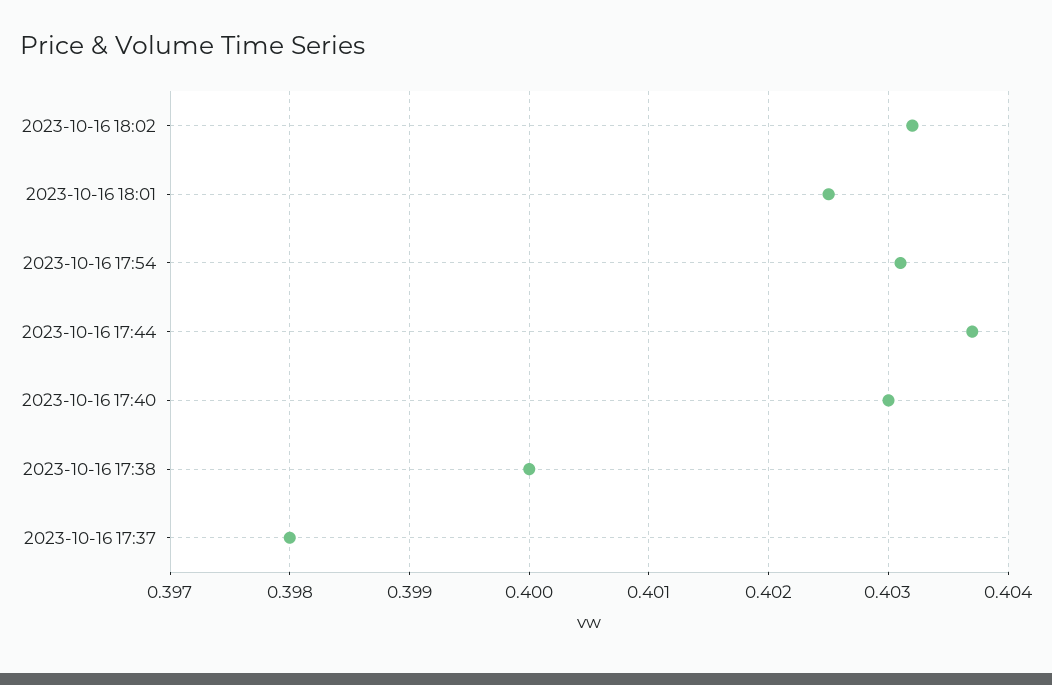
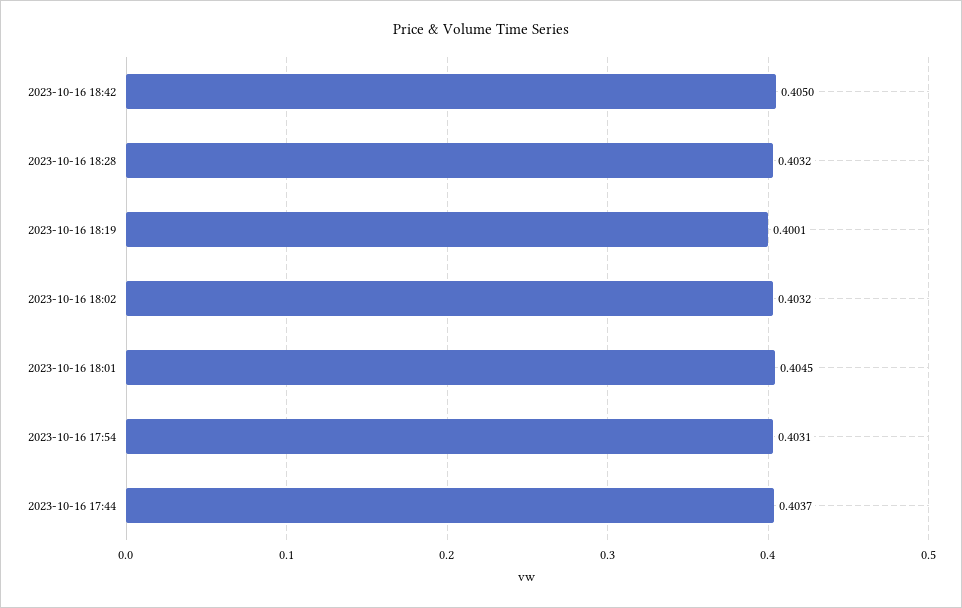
2023-10-16 18:01: 0.4025 -> 0.4045
2023-10-16 17:40: 0.403 -> none
2023-10-16 17:38: 0.4 -> none
2023-10-16 17:37: 0.398 -> none
2023-10-16 18:42: none -> 0.405
2023-10-16 18:28: none -> 0.4032
2023-10-16 18:19: none -> 0.4001

